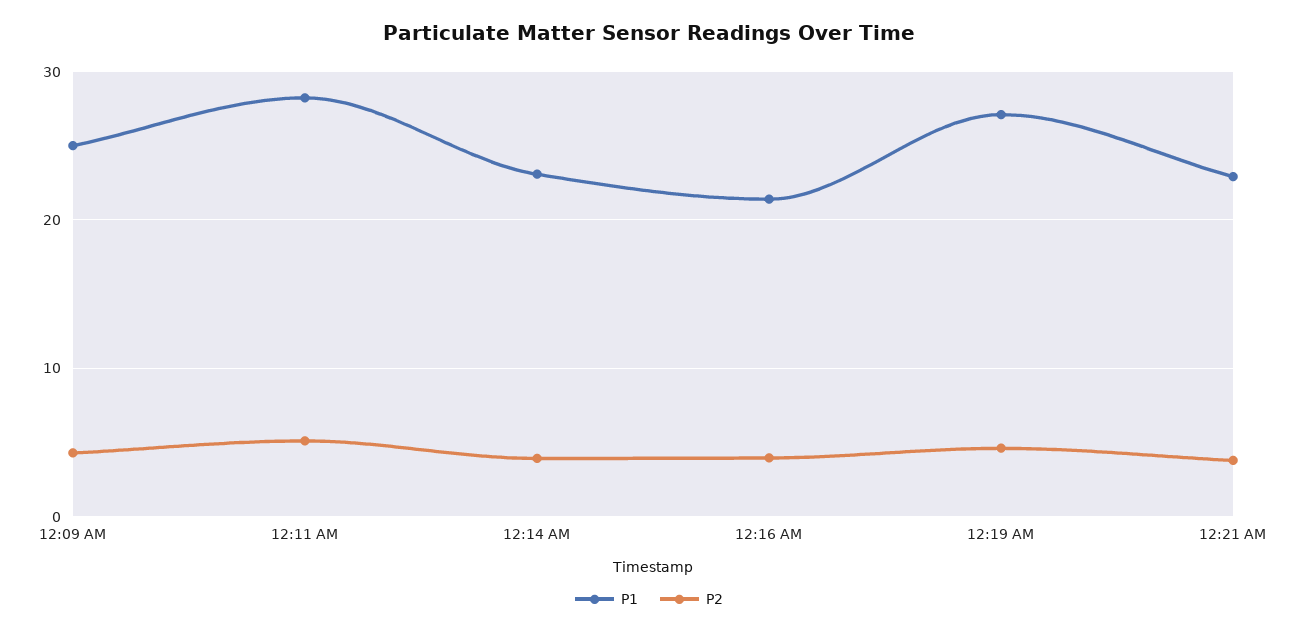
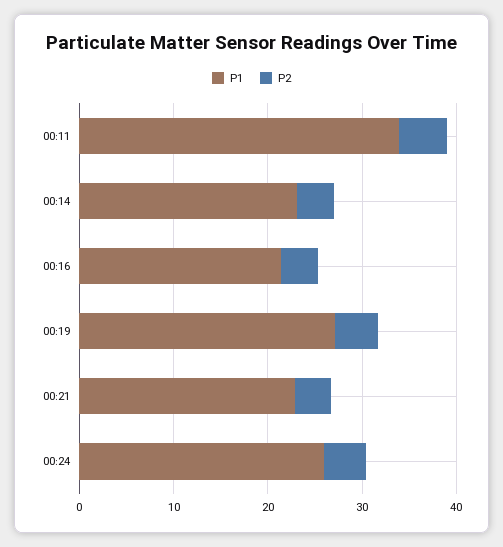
P1, 12:09 AM: 25 -> none
P2, 12:09 AM: 4 -> none
P1, 12:11 AM: 28 -> 34
P1, 00:24: none -> 26
P2, 00:24: none -> 4

